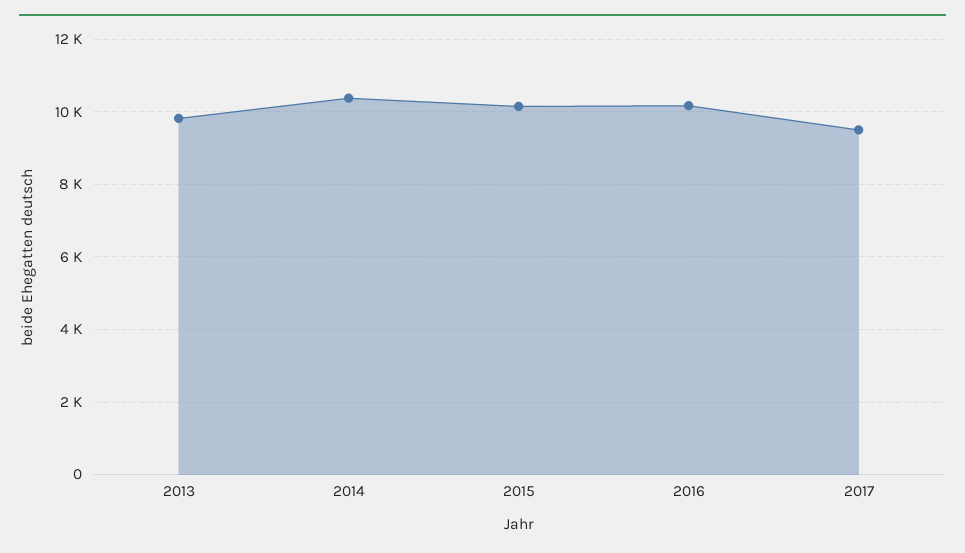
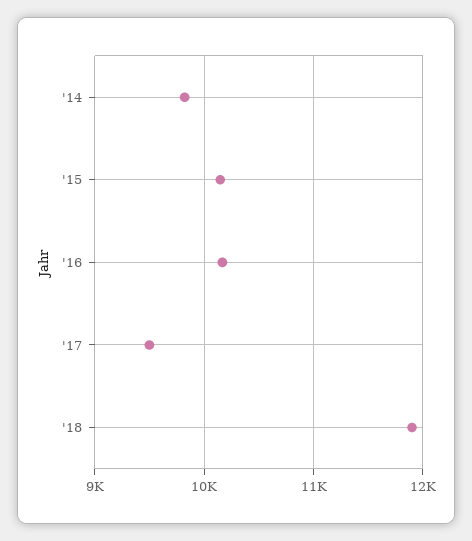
2013: 9800 -> none
2014: 10400 -> 9800
'18: none -> 11900

